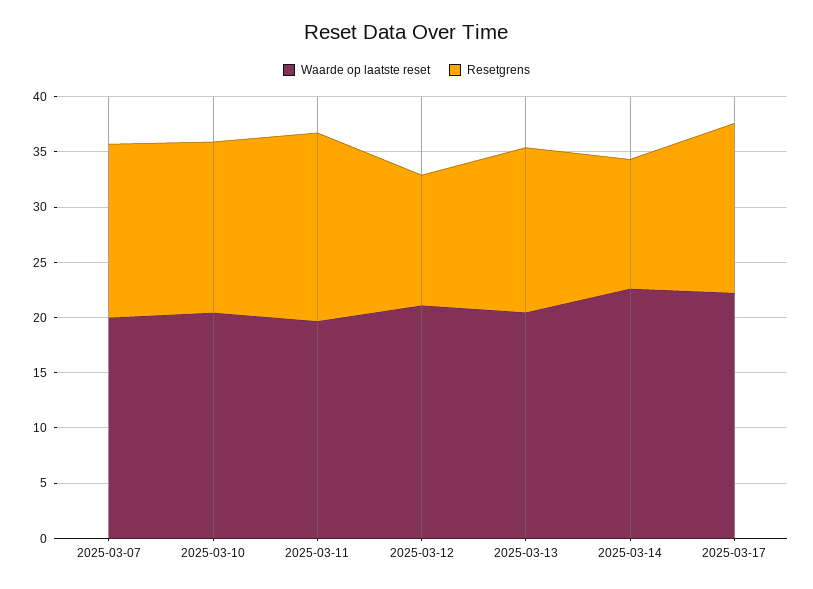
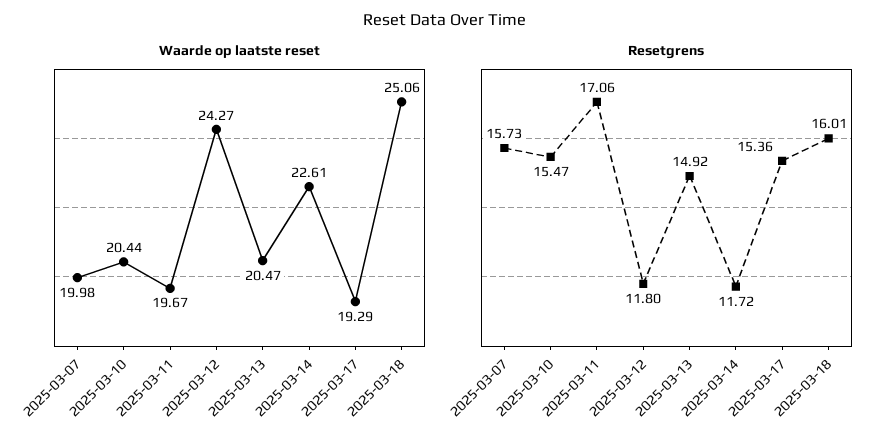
Waarde op laatste reset, 2025-03-12: 21 -> 24.27
Waarde op laatste reset, 2025-03-17: 22 -> 19.29
Waarde op laatste reset, 2025-03-18: none -> 25.06
Resetgrens, 2025-03-18: none -> 16.01

